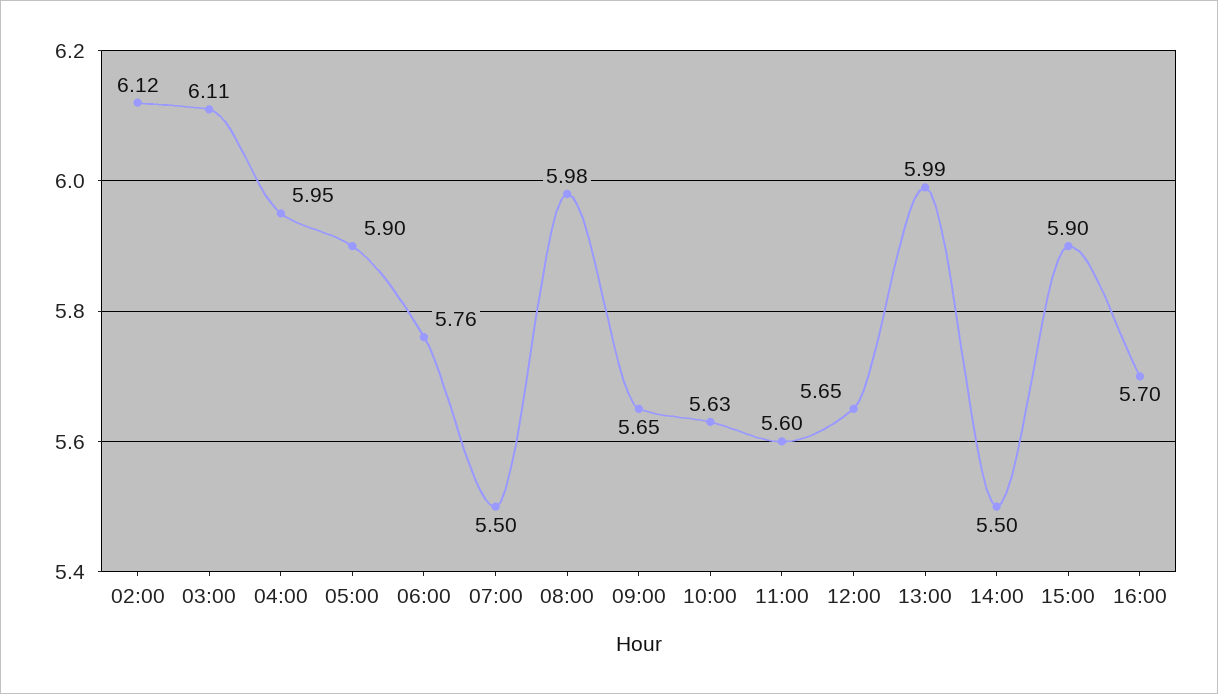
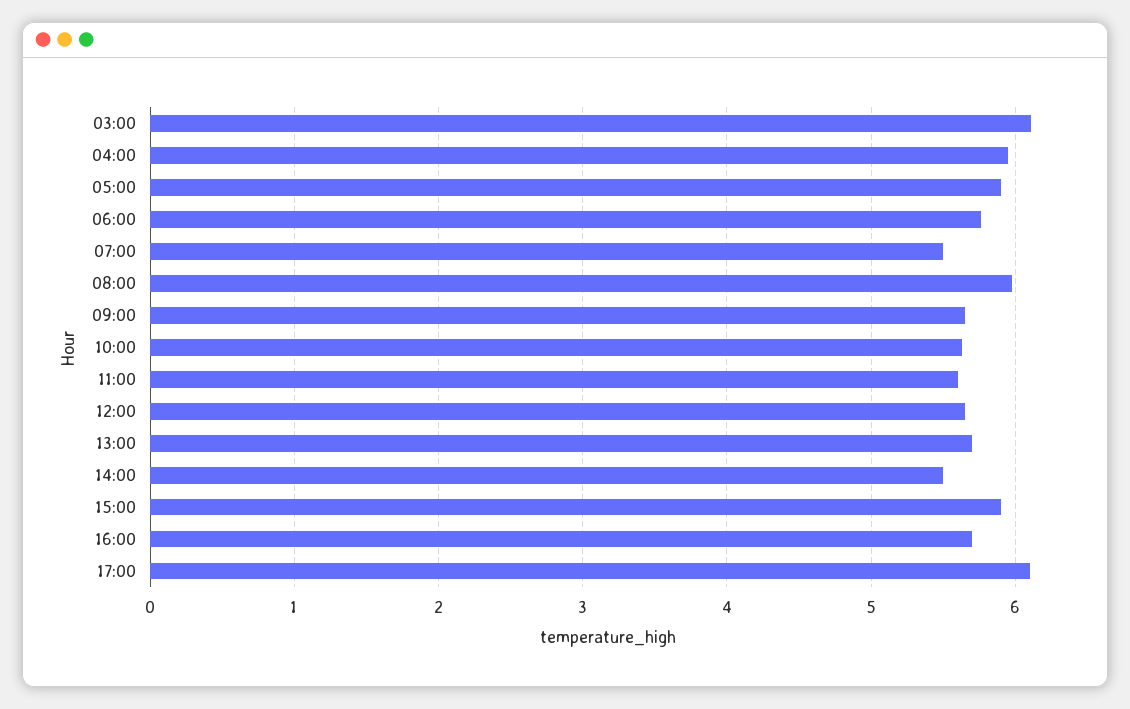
02:00: 6.12 -> none
13:00: 5.99 -> 5.7
17:00: none -> 6.1

